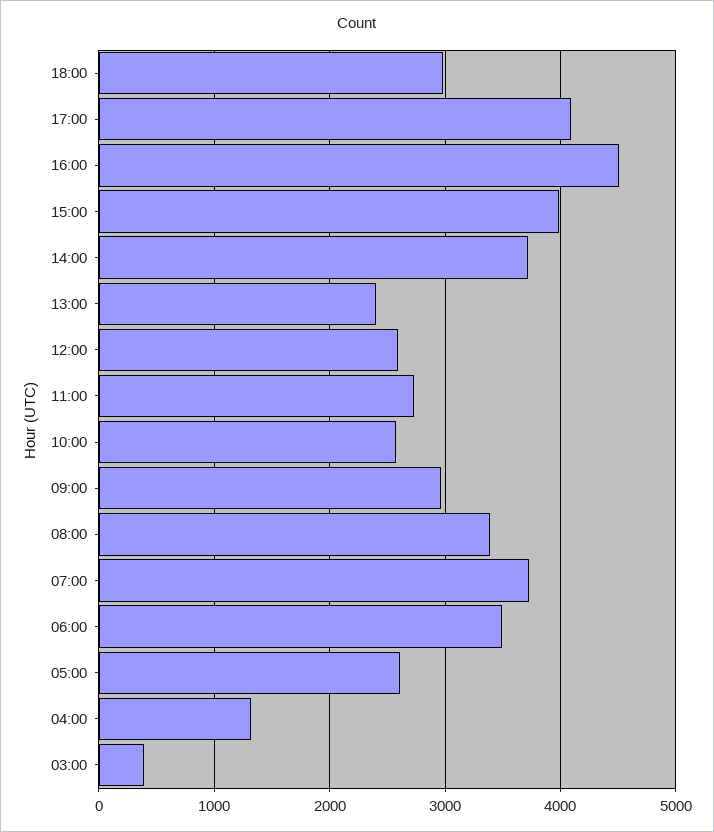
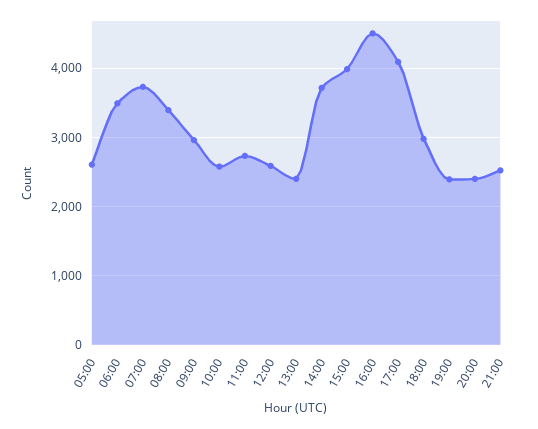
04:00: 1300 -> none
03:00: 400 -> none
19:00: none -> 2400
20:00: none -> 2400
21:00: none -> 2500

